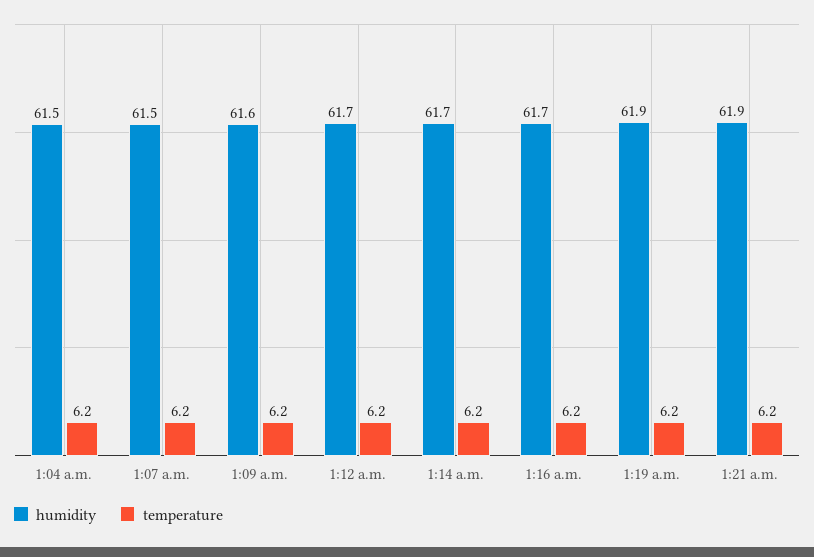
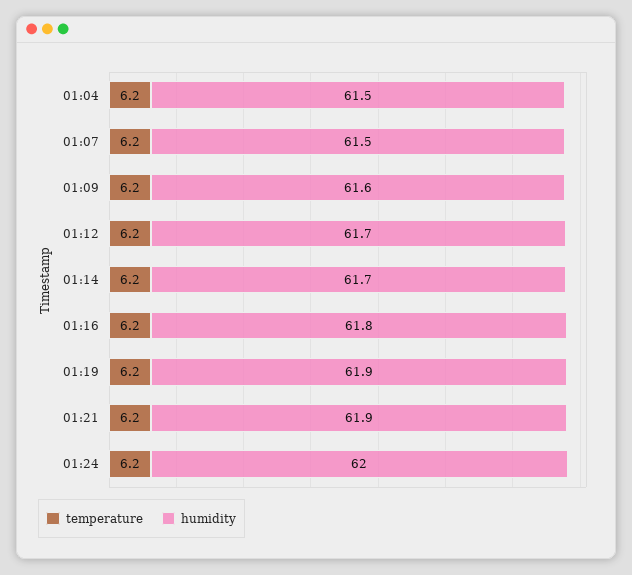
humidity, 1:16 a.m.: 61.7 -> 61.8
temperature, 01:24: none -> 6.2
humidity, 01:24: none -> 62

